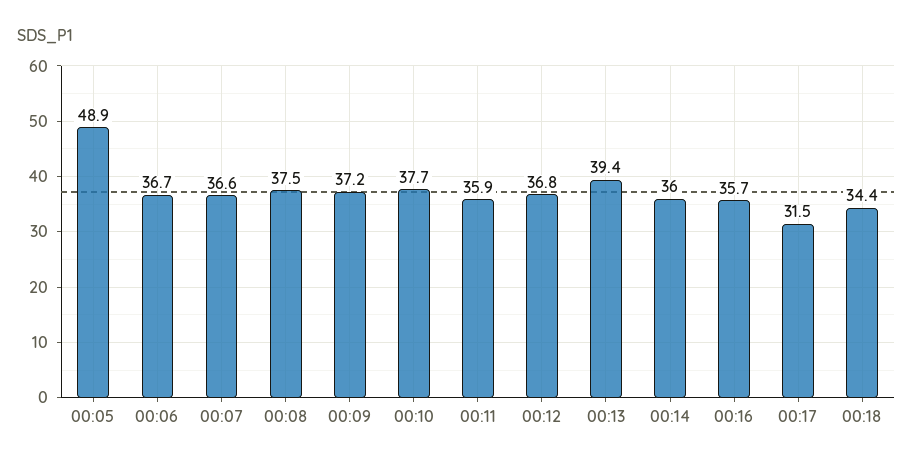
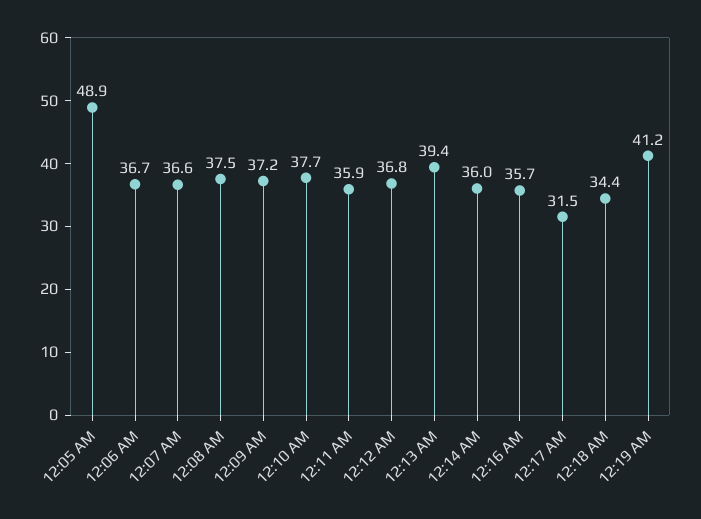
12:19 AM: none -> 41.2

